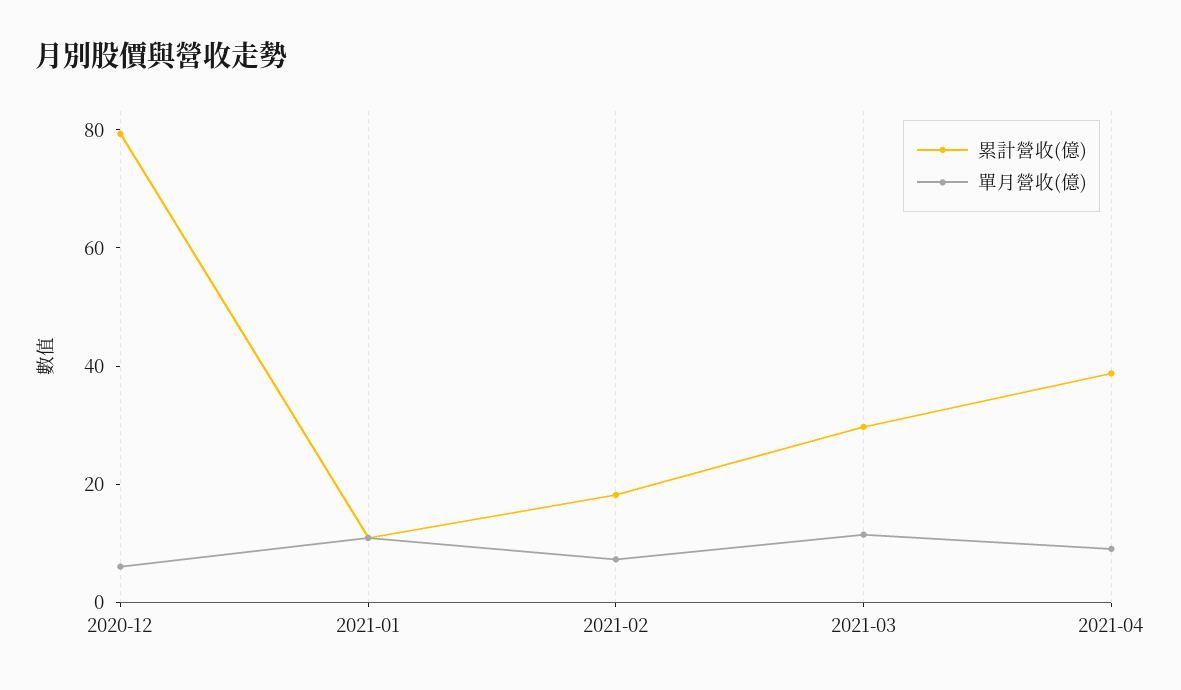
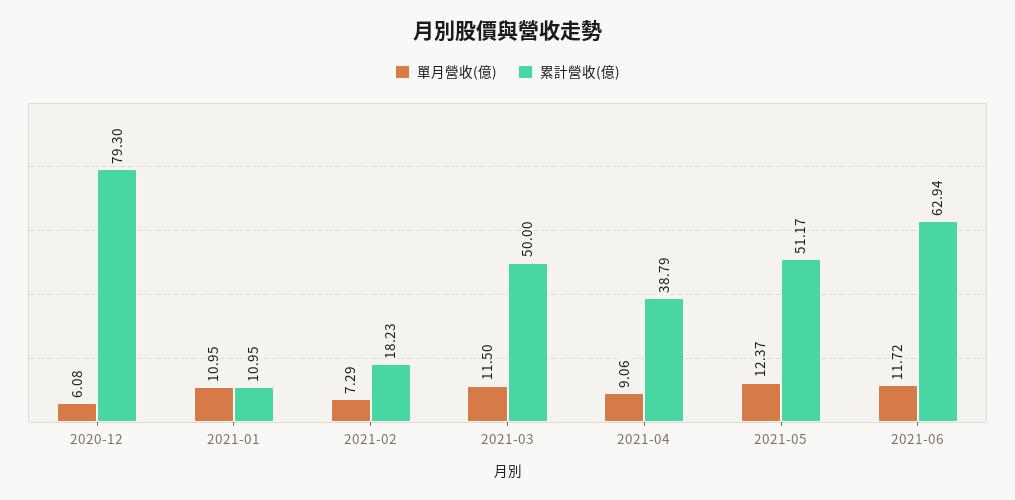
累計營收(億), 2021-03: 30 -> 50
單月營收(億), 2021-05: none -> 12.37
累計營收(億), 2021-05: none -> 51.17
單月營收(億), 2021-06: none -> 11.72
累計營收(億), 2021-06: none -> 62.94

